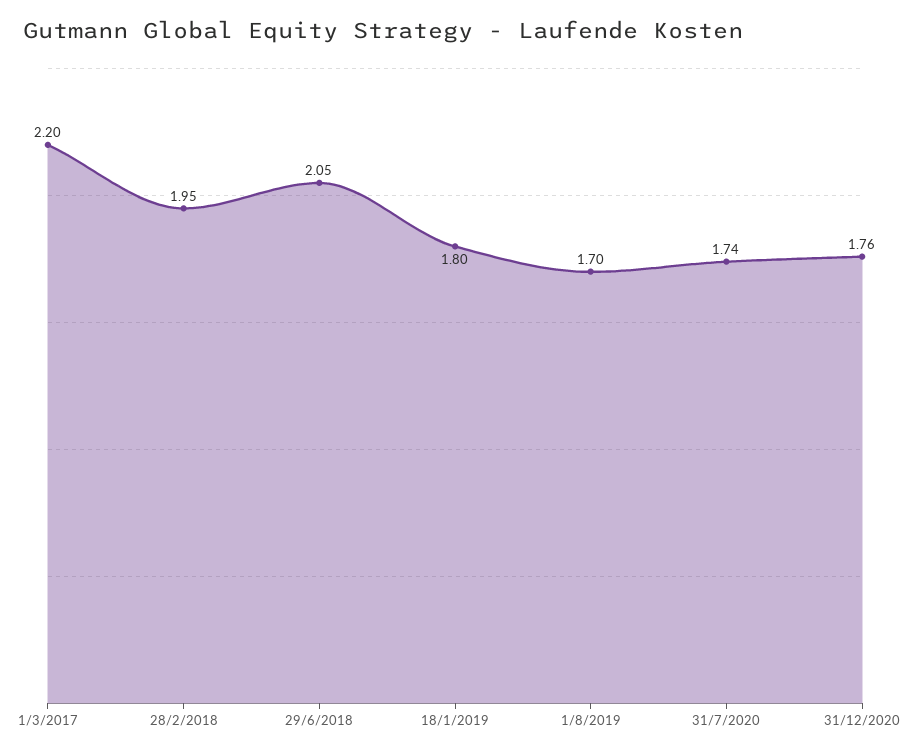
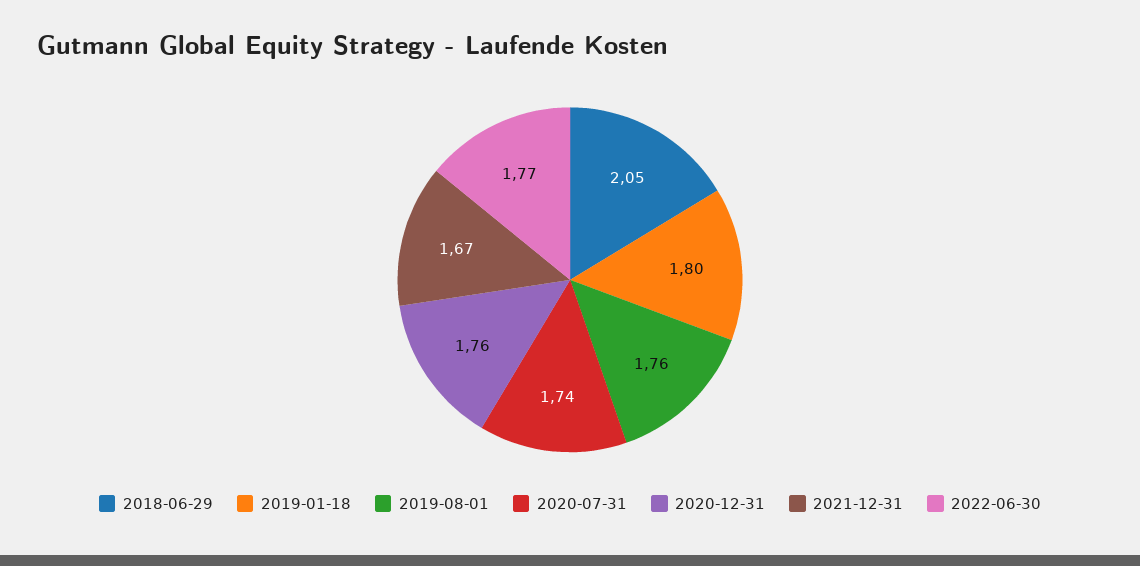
1/3/2017: 2.2 -> none
28/2/2018: 1.95 -> none
1/8/2019: 1.7 -> 1.76
2021-12-31: none -> 1.67
2022-06-30: none -> 1.77

